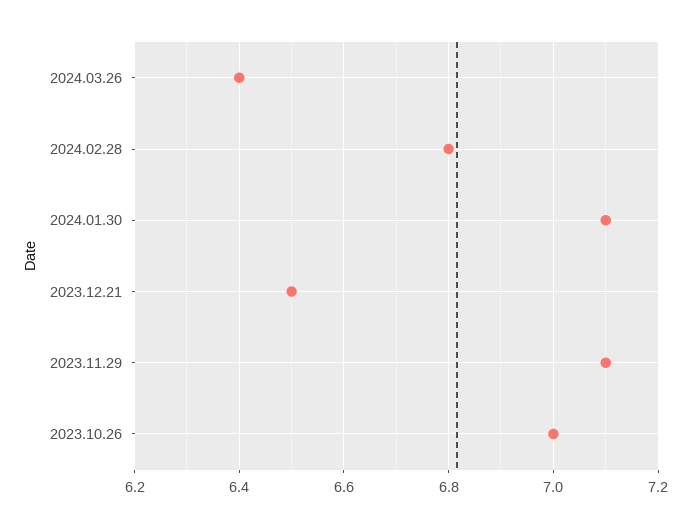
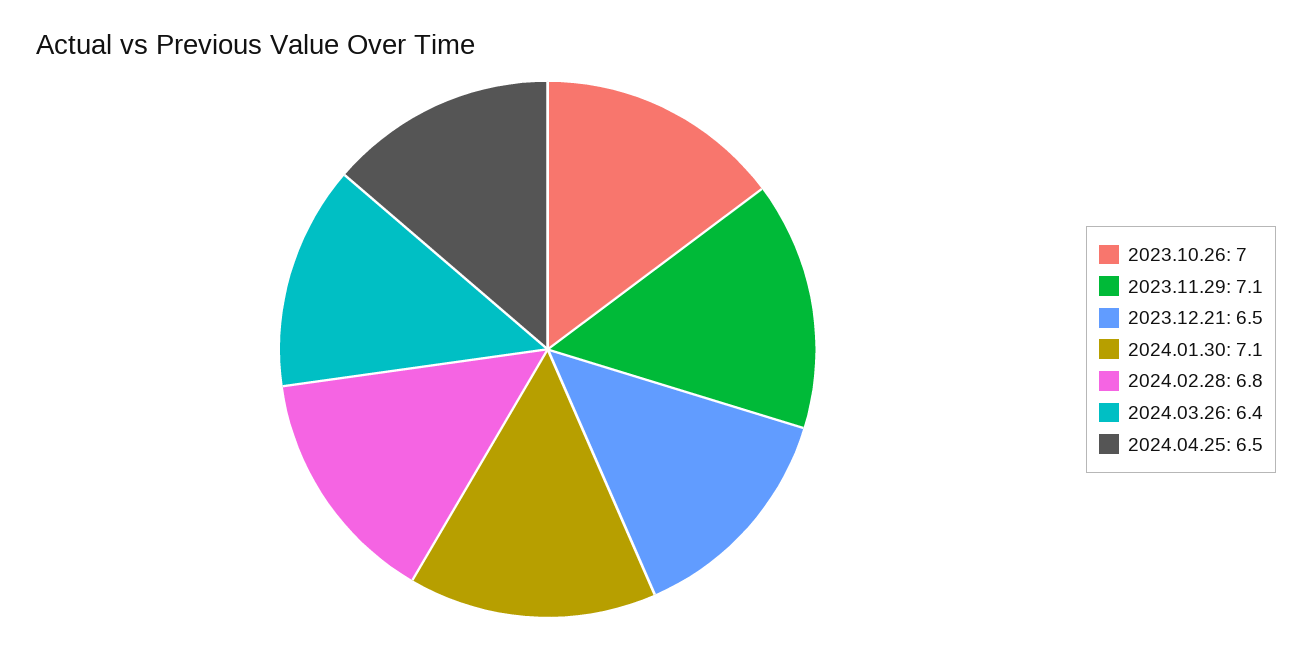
2024.04.25: none -> 6.5

